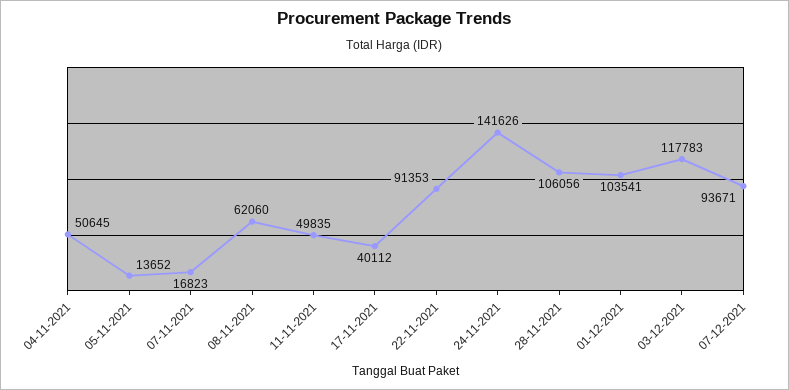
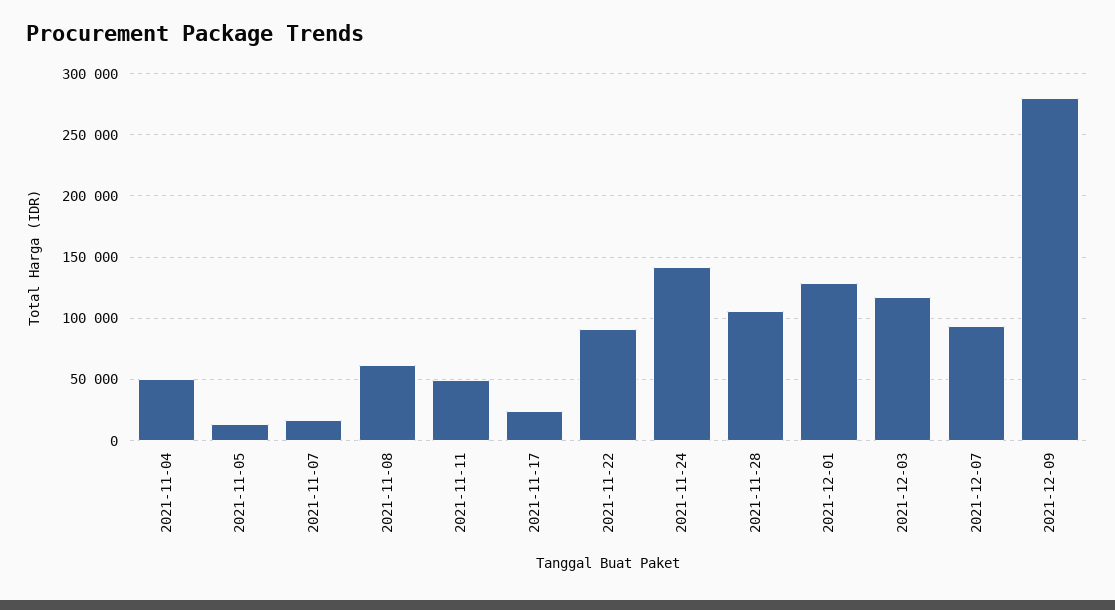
17-11-2021: 40112 -> 25000
01-12-2021: 103541 -> 130000
2021-12-09: none -> 280000

